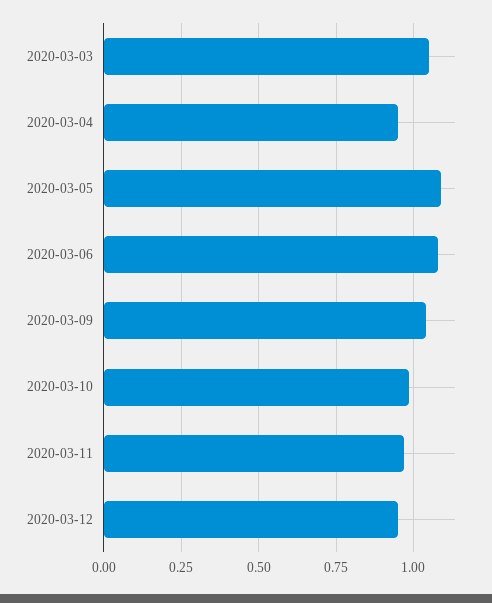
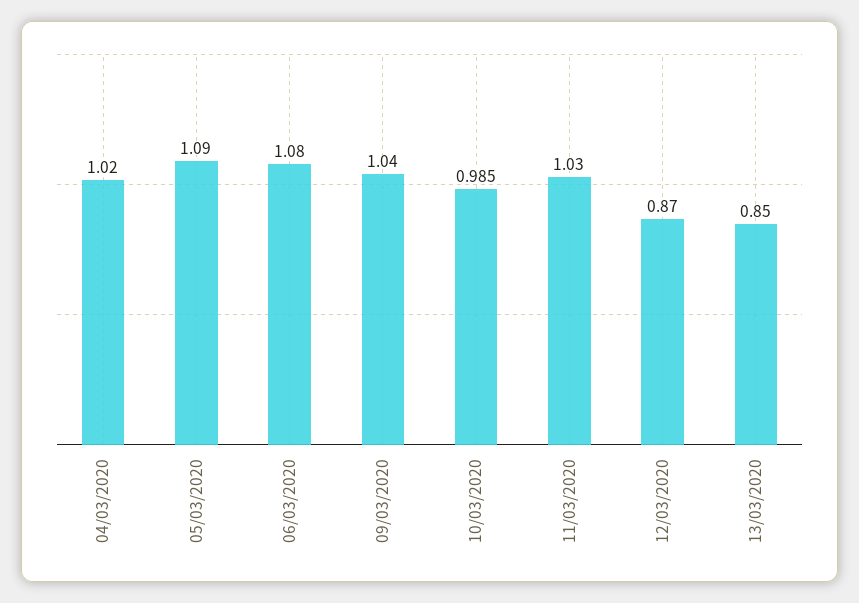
2020-03-03: 1.05 -> none
2020-03-04: 0.95 -> 1.02
2020-03-11: 0.975 -> 1.03
2020-03-12: 0.95 -> 0.87
13/03/2020: none -> 0.85

